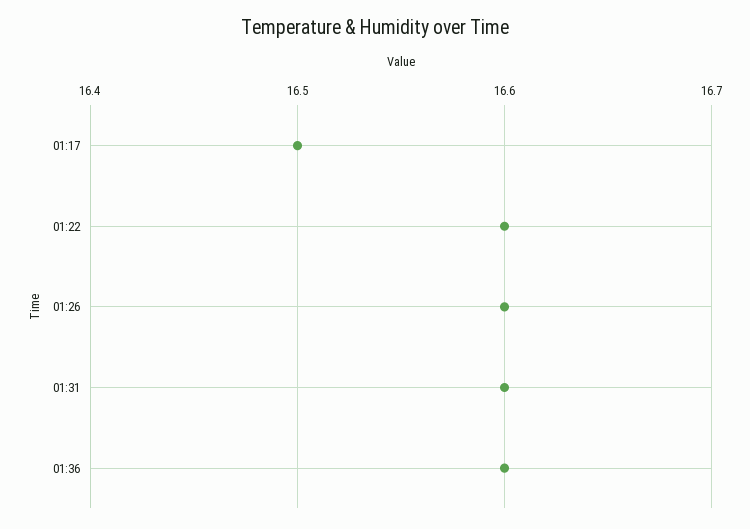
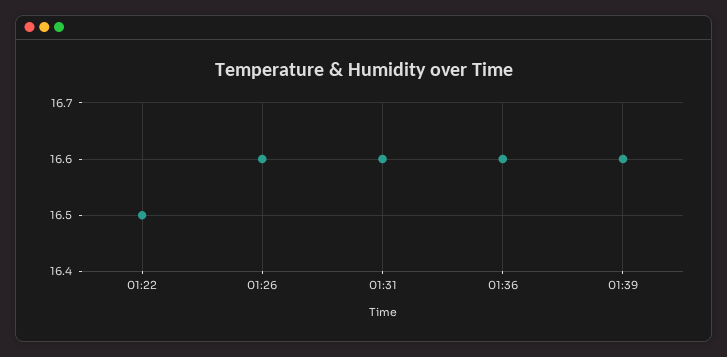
01:17: 16.5 -> none
01:22: 16.6 -> 16.5
01:39: none -> 16.6

